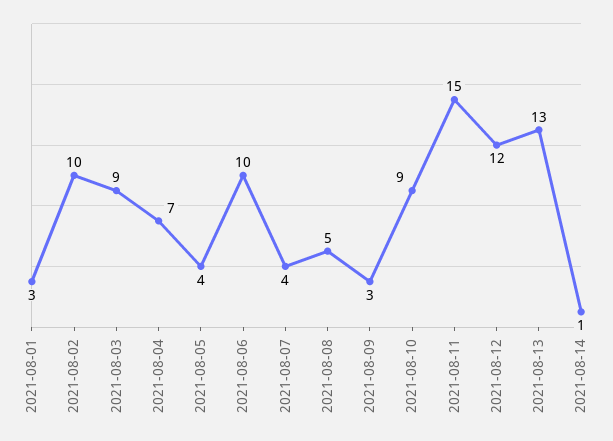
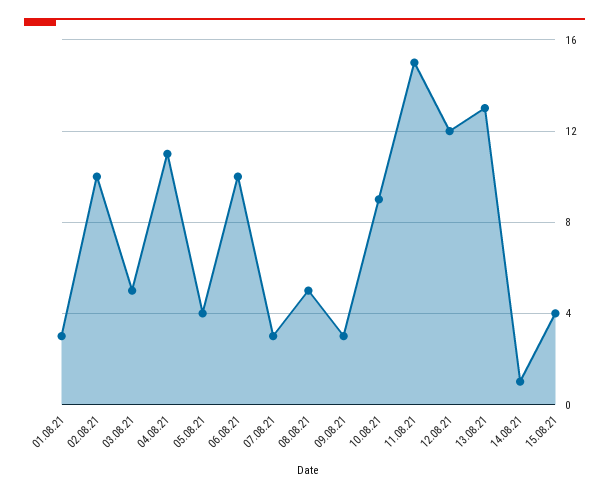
2021-08-03: 9 -> 5
2021-08-04: 7 -> 11
2021-08-07: 4 -> 3
15.08.21: none -> 4

